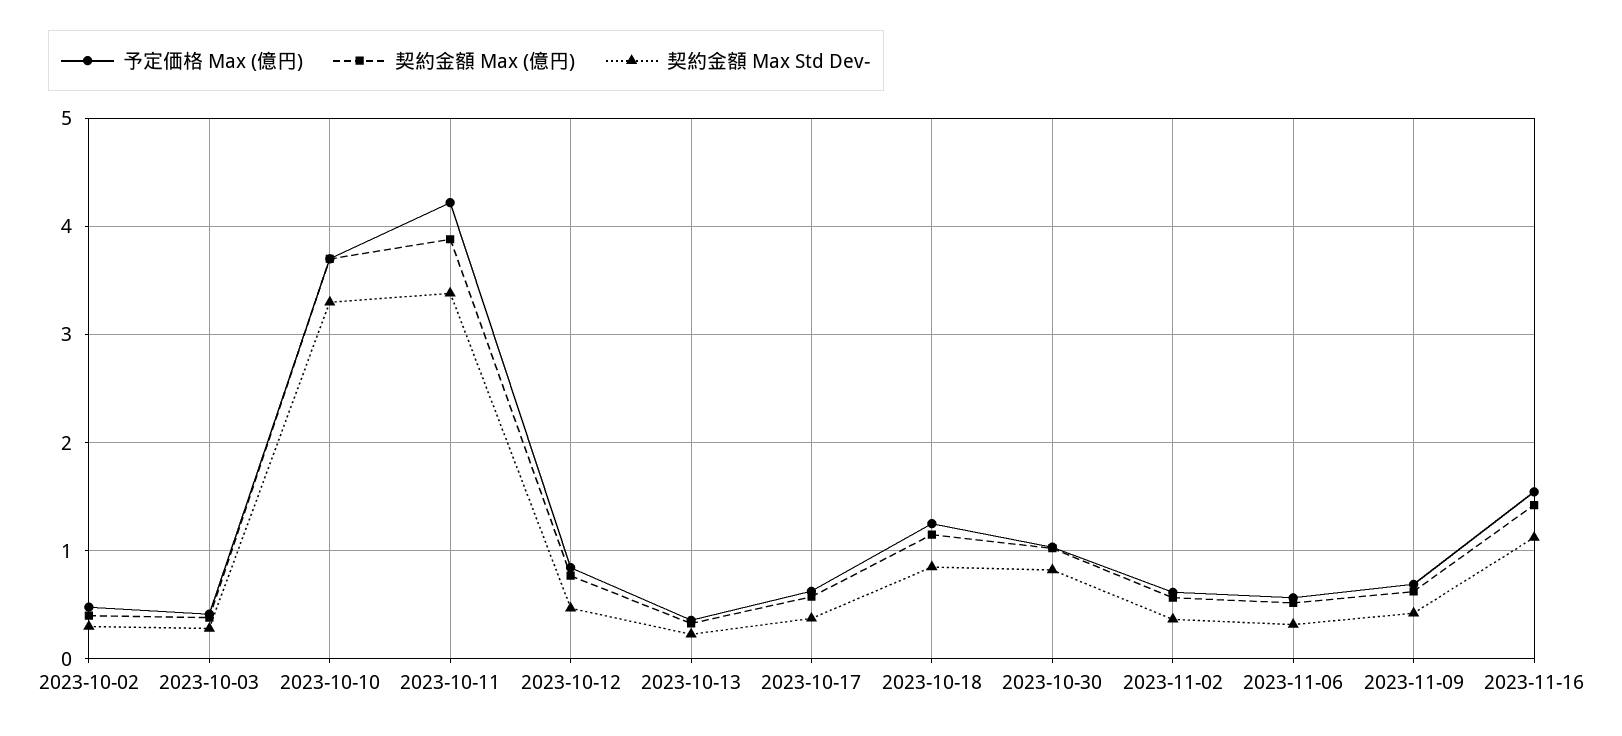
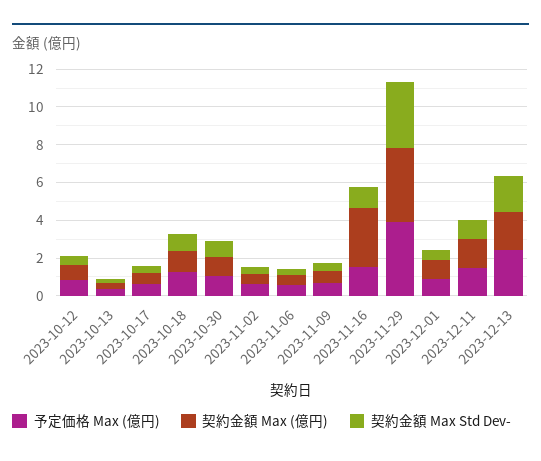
予定価格 Max (億円), 2023-10-02: 0.5 -> none
契約金額 Max (億円), 2023-10-02: 0.4 -> none
契約金額 Max Std Dev-, 2023-10-02: 0.3 -> none
予定価格 Max (億円), 2023-10-03: 0.4 -> none
契約金額 Max (億円), 2023-10-03: 0.4 -> none
契約金額 Max Std Dev-, 2023-10-03: 0.3 -> none
予定価格 Max (億円), 2023-10-10: 3.7 -> none
契約金額 Max (億円), 2023-10-10: 3.7 -> none
契約金額 Max Std Dev-, 2023-10-10: 3.3 -> none
予定価格 Max (億円), 2023-10-11: 4.2 -> none
契約金額 Max (億円), 2023-10-11: 3.9 -> none
契約金額 Max Std Dev-, 2023-10-11: 3.4 -> none
契約金額 Max (億円), 2023-11-16: 1.4 -> 3
予定価格 Max (億円), 2023-11-29: none -> 4
契約金額 Max (億円), 2023-11-29: none -> 4
契約金額 Max Std Dev-, 2023-11-29: none -> 3.5
予定価格 Max (億円), 2023-12-01: none -> 1
契約金額 Max (億円), 2023-12-01: none -> 1
契約金額 Max Std Dev-, 2023-12-01: none -> 0.5
予定価格 Max (億円), 2023-12-11: none -> 1.5
契約金額 Max (億円), 2023-12-11: none -> 1.5
契約金額 Max Std Dev-, 2023-12-11: none -> 1
予定価格 Max (億円), 2023-12-13: none -> 2.5
契約金額 Max (億円), 2023-12-13: none -> 2
契約金額 Max Std Dev-, 2023-12-13: none -> 2

